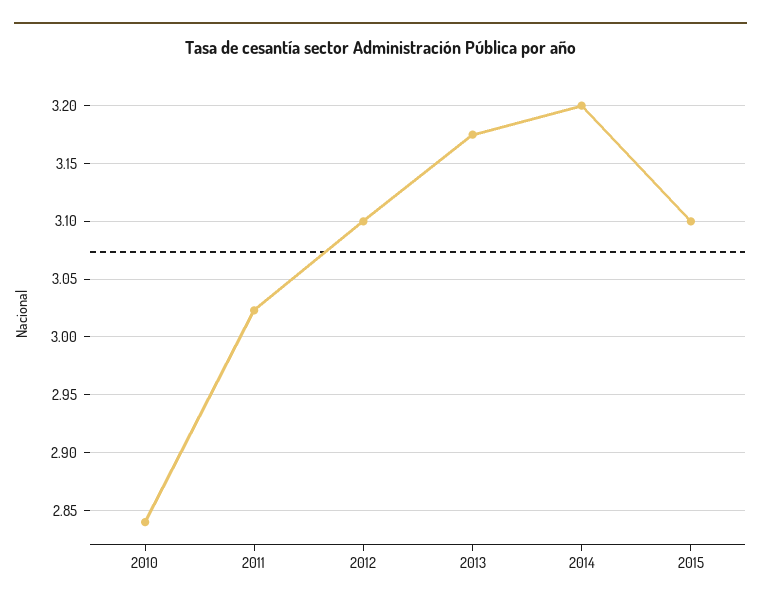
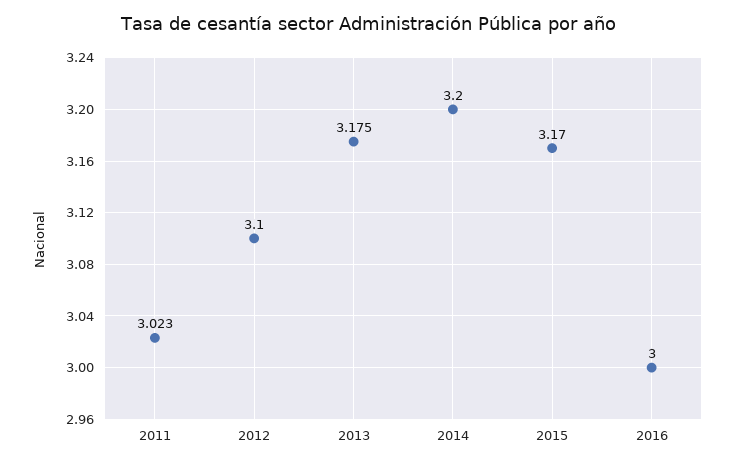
2010: 2.84 -> none
2015: 3.1 -> 3.17
2016: none -> 3

